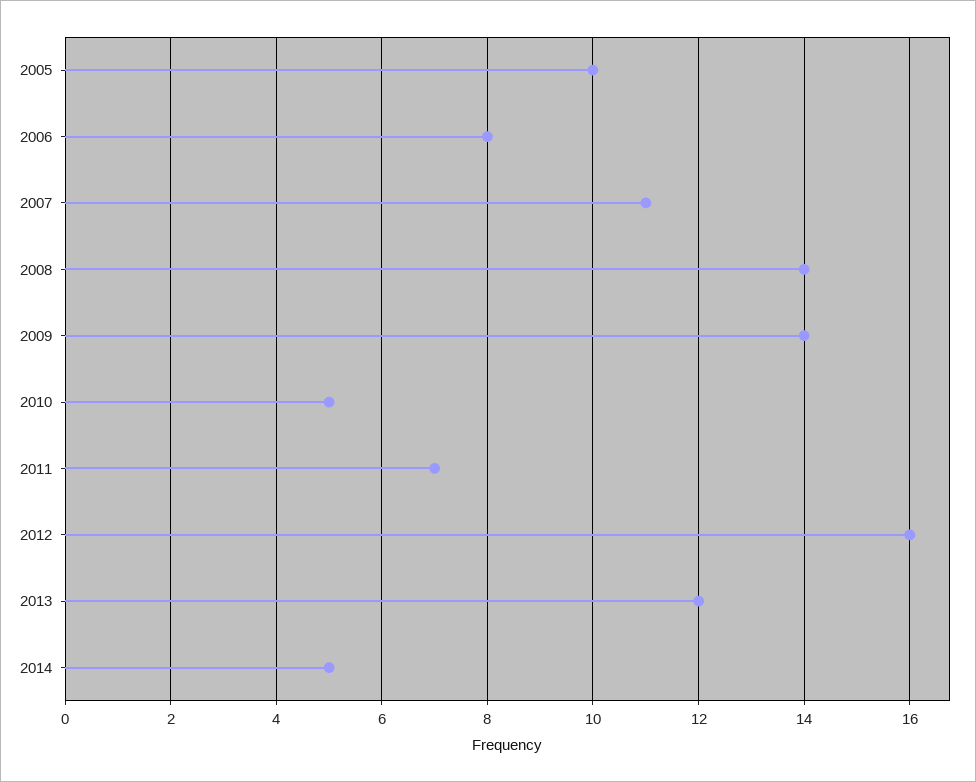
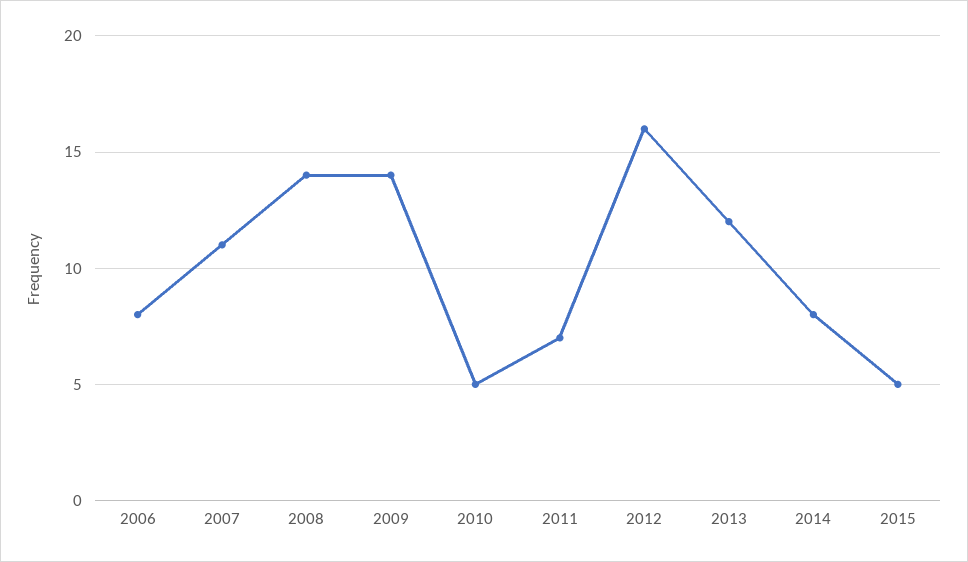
2005: 10 -> none
2014: 5 -> 8
2015: none -> 5

